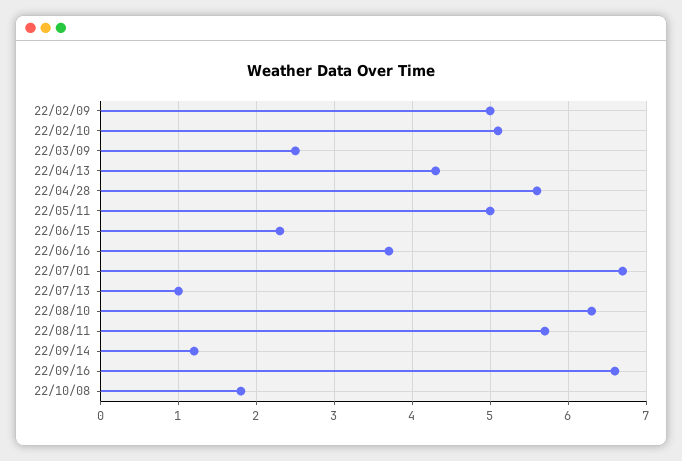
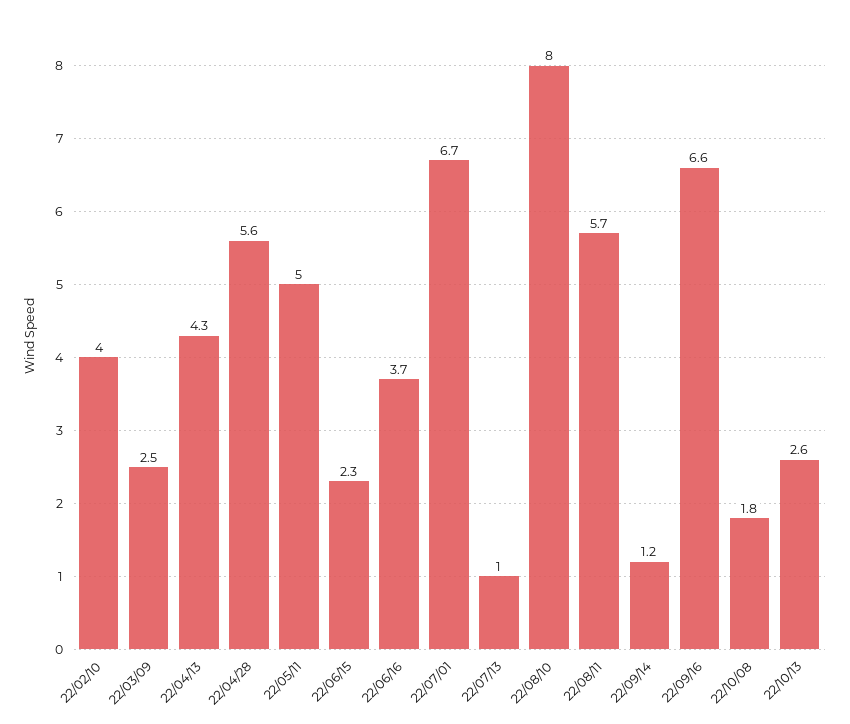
22/02/09: 5 -> none
22/02/10: 5.1 -> 4
22/08/10: 6.3 -> 8
22/10/13: none -> 2.6

